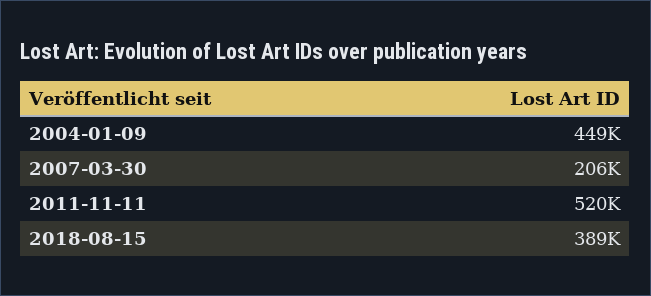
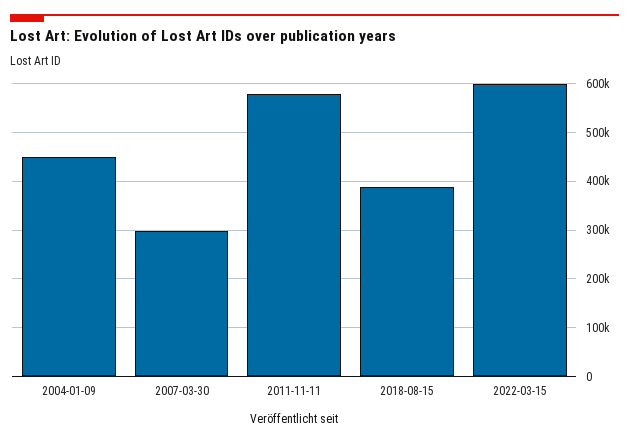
2007-03-30: 206000 -> 300000
2011-11-11: 520000 -> 580000
2022-03-15: none -> 600000

